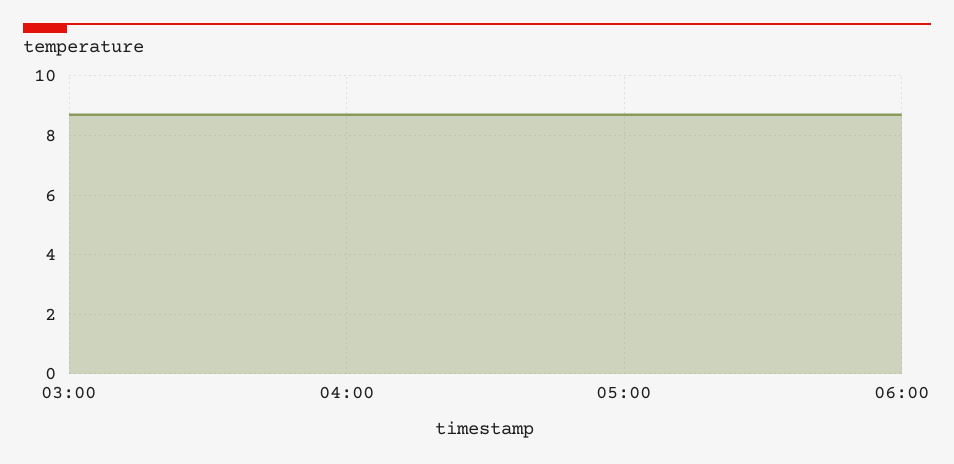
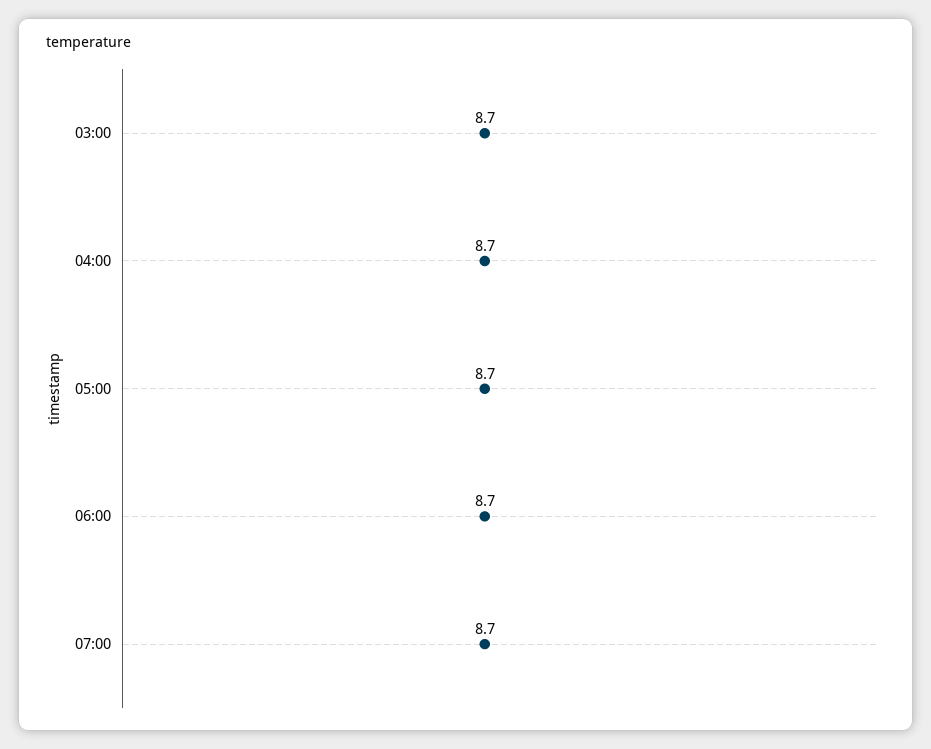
07:00: none -> 8.7

